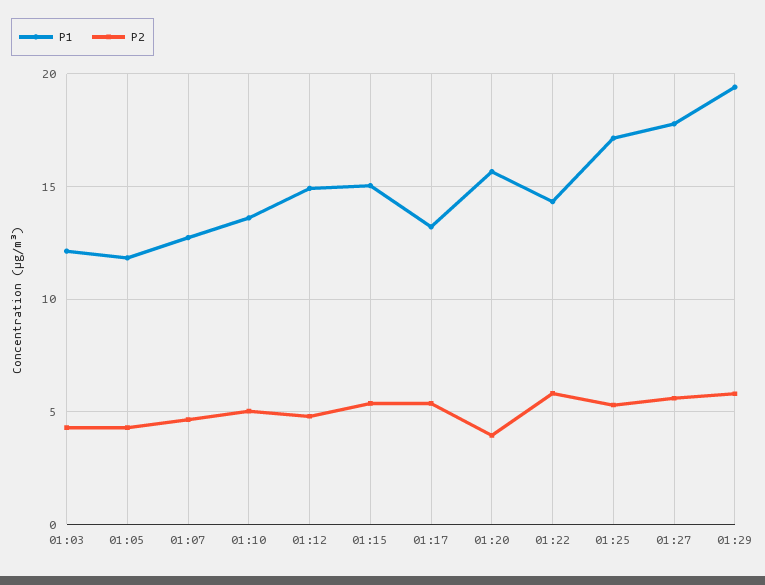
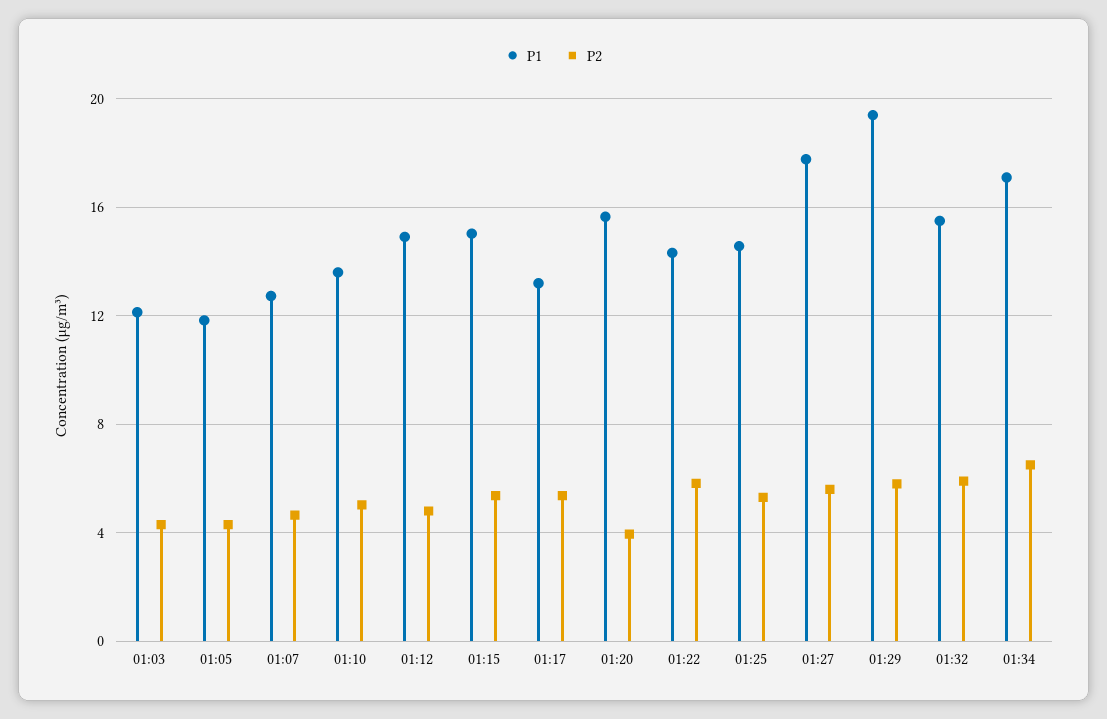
P1, 01:25: 17 -> 14.5
P1, 01:32: none -> 15.5
P2, 01:32: none -> 6
P1, 01:34: none -> 17
P2, 01:34: none -> 6.5

